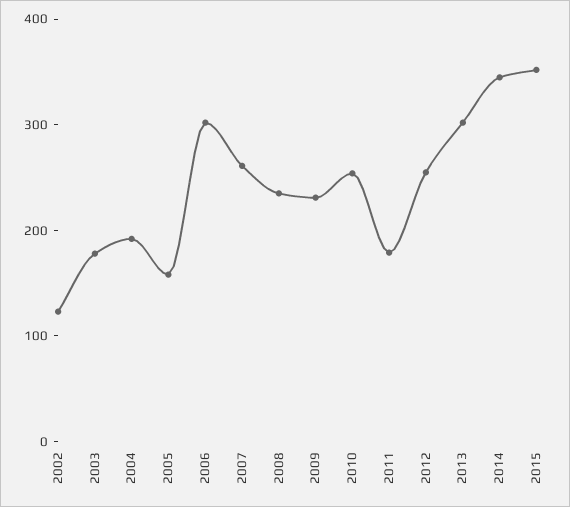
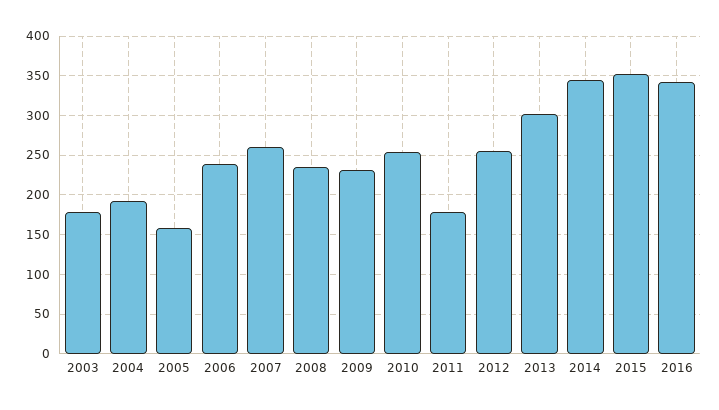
2002: 120 -> none
2006: 300 -> 240
2016: none -> 340

